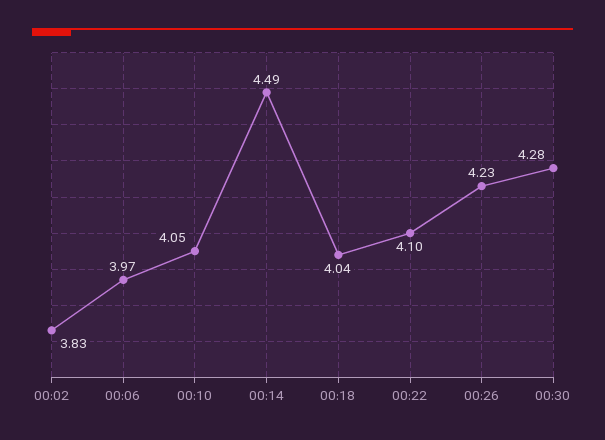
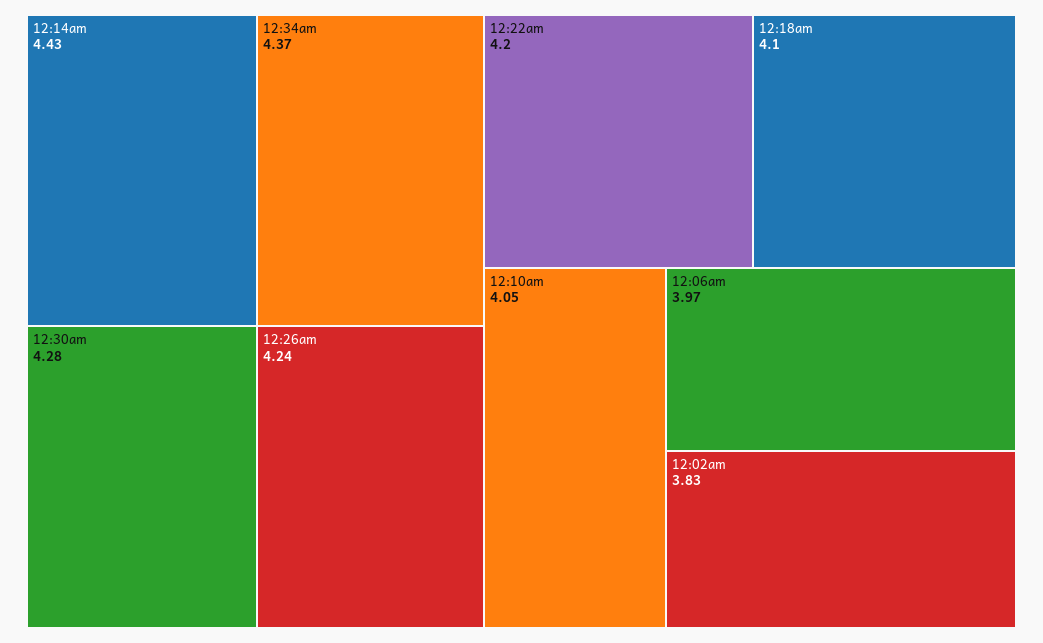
00:14: 4.49 -> 4.43
00:18: 4.04 -> 4.1
00:22: 4.1 -> 4.2
00:26: 4.23 -> 4.24
12:34am: none -> 4.37

